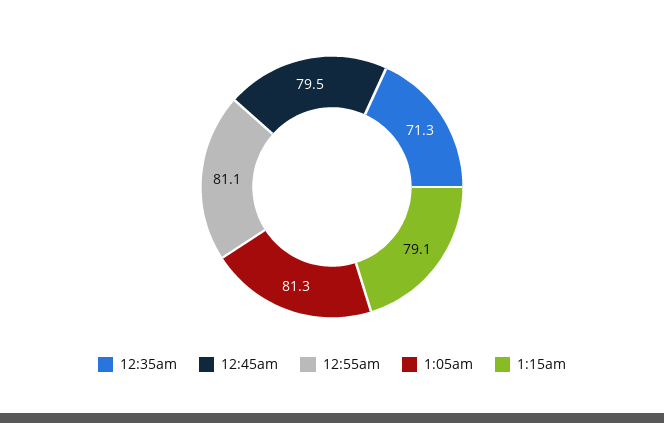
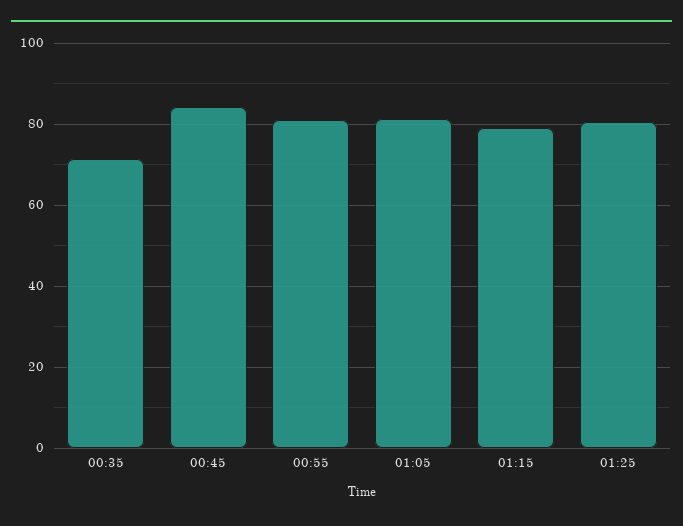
12:45am: 79.5 -> 84
01:25: none -> 80

